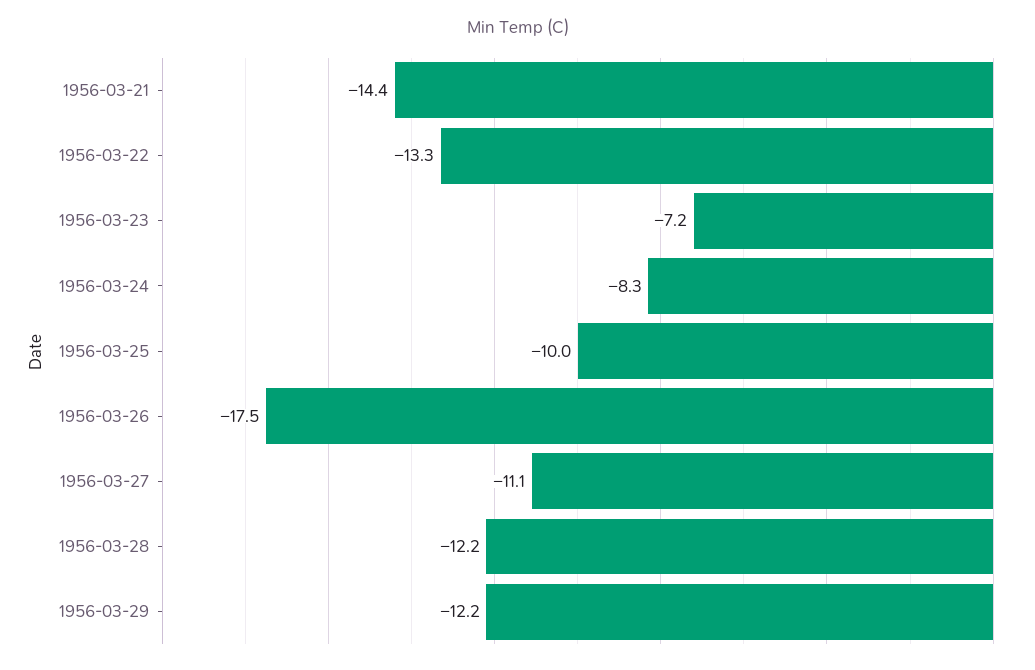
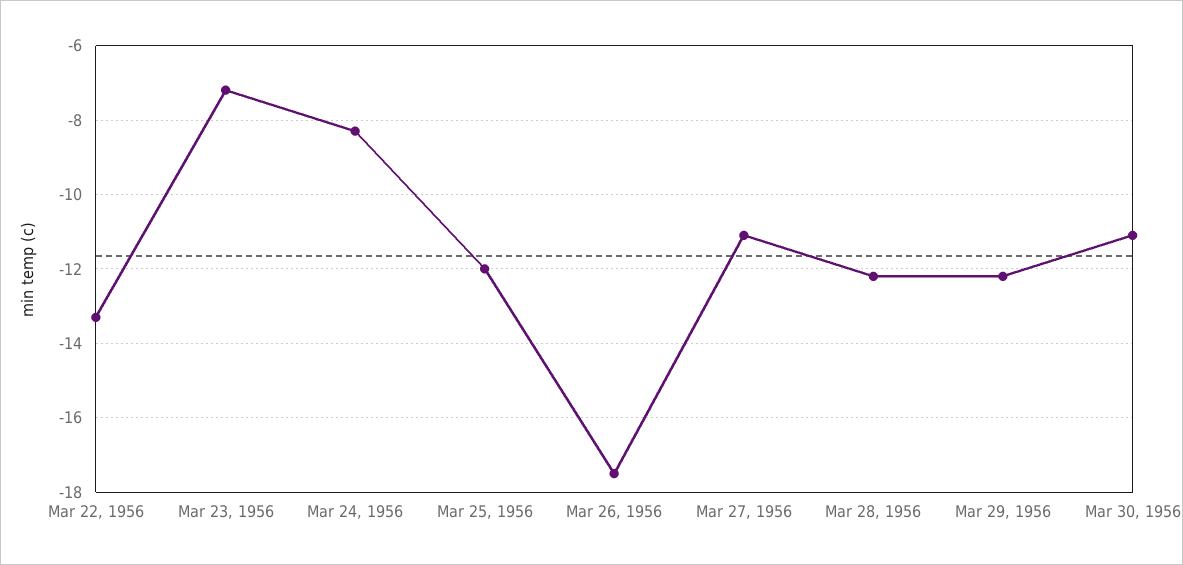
1956-03-21: -14.4 -> none
1956-03-25: -10 -> -12
Mar 30, 1956: none -> -11

